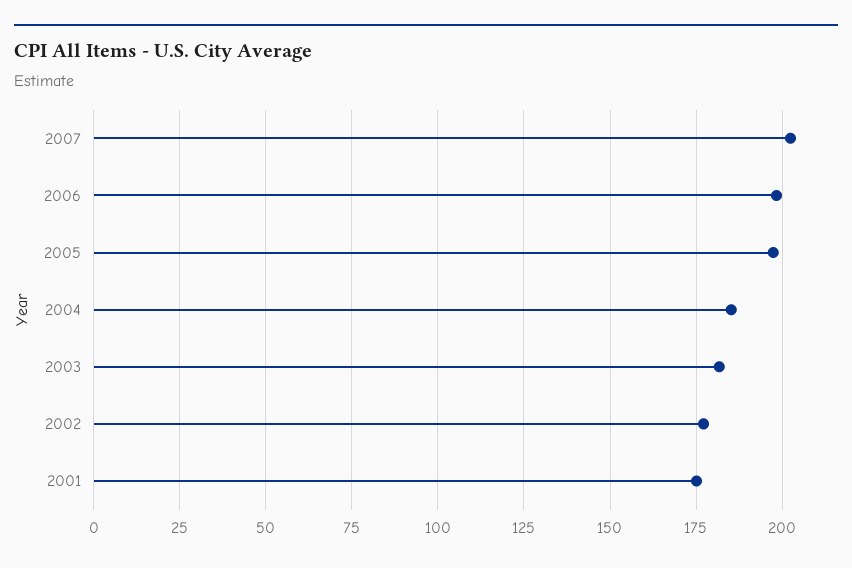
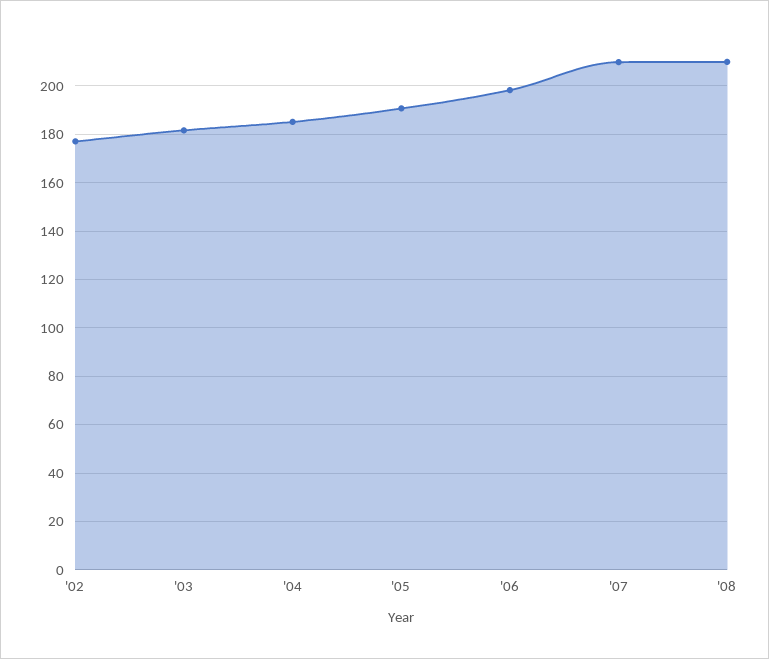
2007: 202.5 -> 210
2005: 197.5 -> 190
2001: 175 -> none
'08: none -> 210

